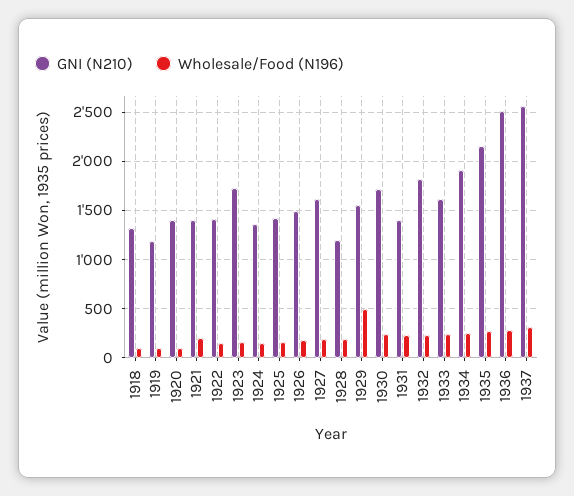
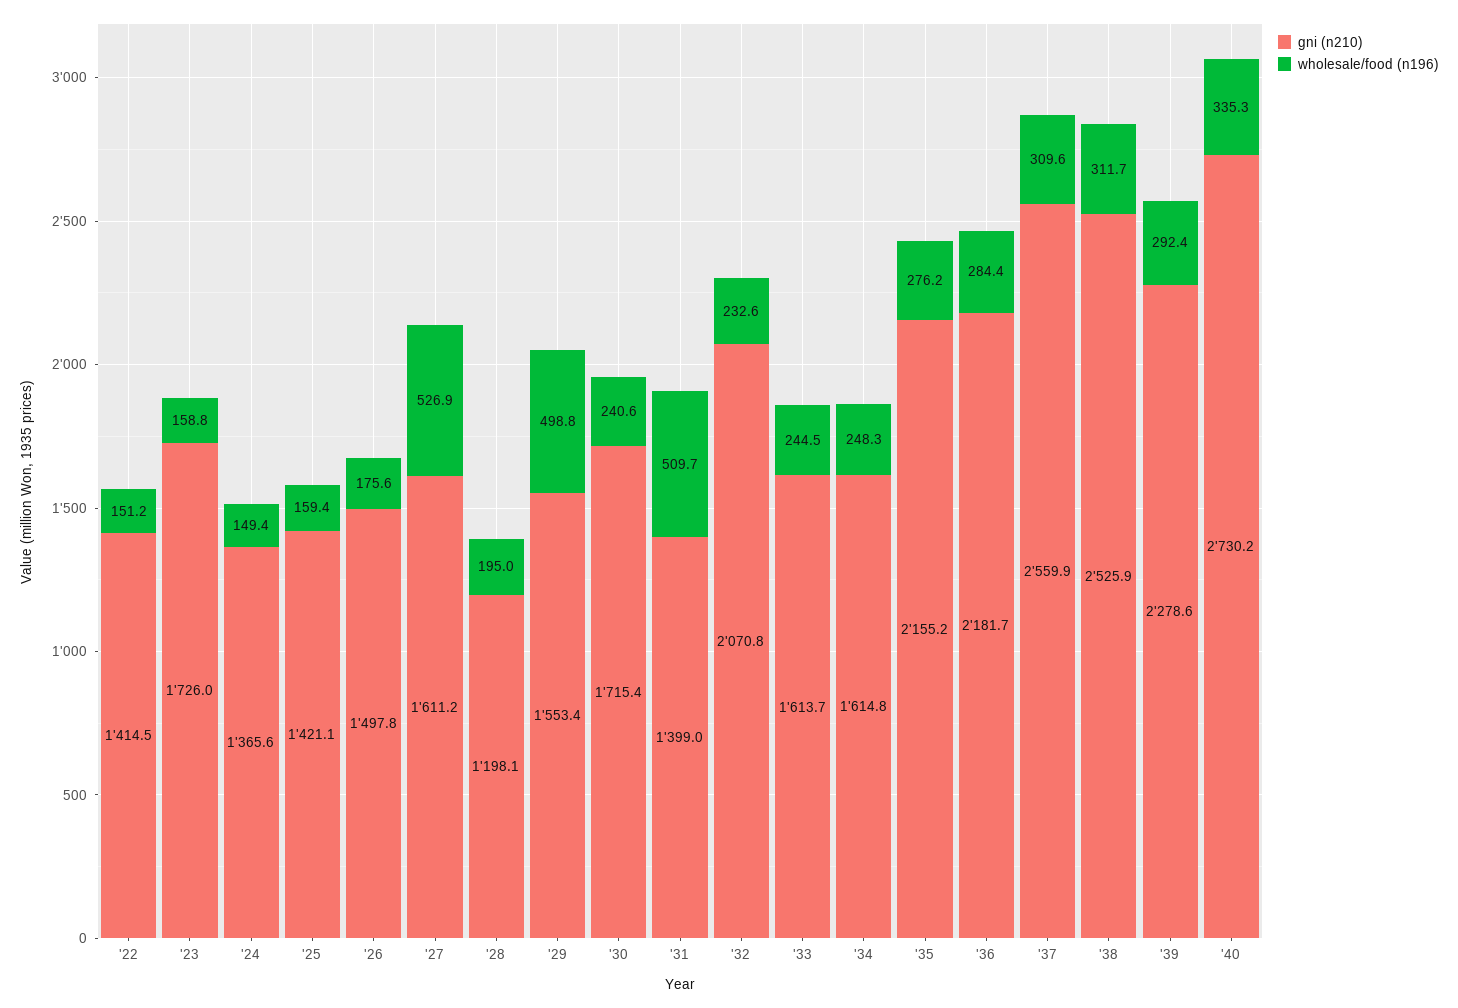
GNI (N210), 1918: 1300 -> none
Wholesale/Food (N196), 1918: 100 -> none
GNI (N210), 1919: 1200 -> none
Wholesale/Food (N196), 1919: 100 -> none
GNI (N210), 1920: 1400 -> none
Wholesale/Food (N196), 1920: 100 -> none
GNI (N210), 1921: 1400 -> none
Wholesale/Food (N196), 1921: 200 -> none
Wholesale/Food (N196), 1927: 200 -> 526.9
Wholesale/Food (N196), 1931: 200 -> 509.7
GNI (N210), 1932: 1800 -> 2070.8
GNI (N210), 1934: 1900 -> 1614.8
GNI (N210), 1936: 2500 -> 2181.7
GNI (N210), '38: none -> 2525.9
Wholesale/Food (N196), '38: none -> 311.7
GNI (N210), '39: none -> 2278.6
Wholesale/Food (N196), '39: none -> 292.4
GNI (N210), '40: none -> 2730.2
Wholesale/Food (N196), '40: none -> 335.3

